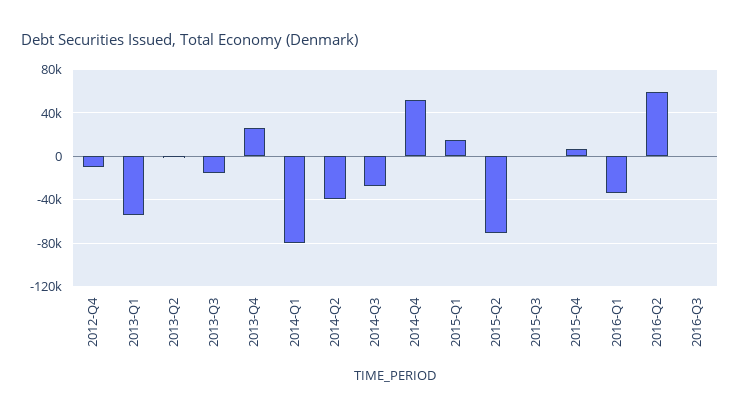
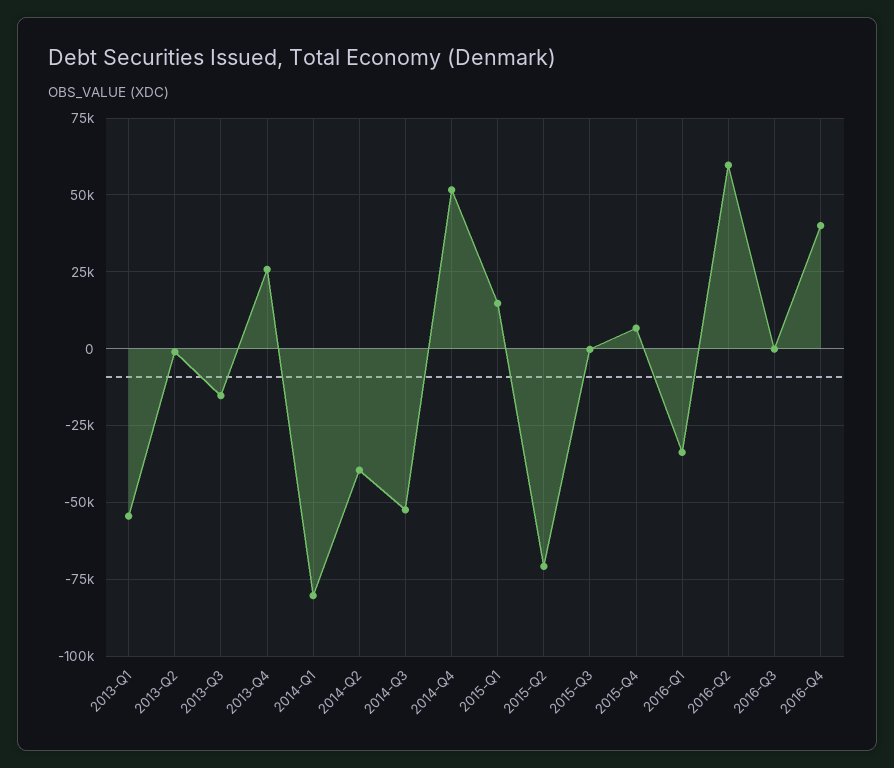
2012-Q4: -10000 -> none
2014-Q3: -30000 -> -52500
2016-Q4: none -> 40000

